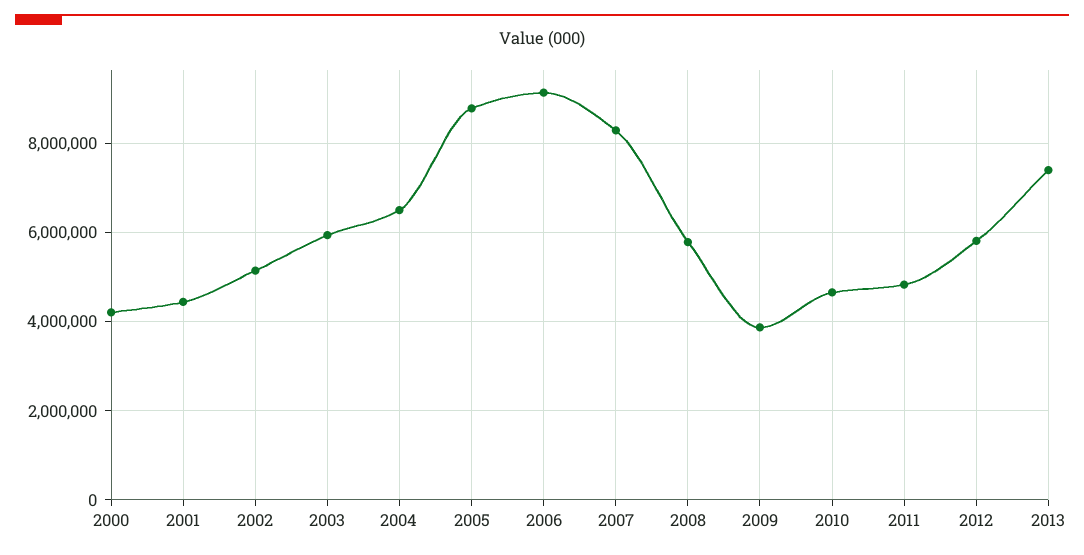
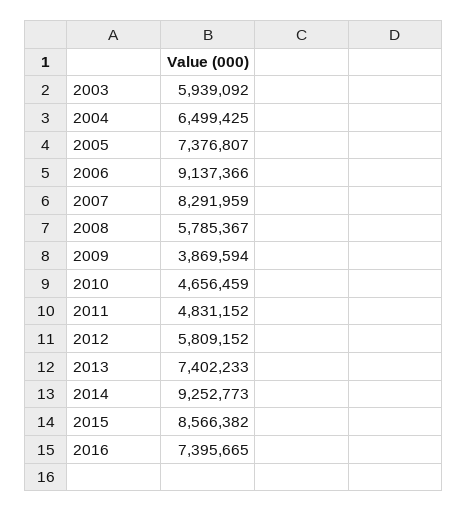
2000: 4200000 -> none
2001: 4400000 -> none
2002: 5200000 -> none
2005: 8800000 -> 7376807
2014: none -> 9252773
2015: none -> 8566382
2016: none -> 7395665

